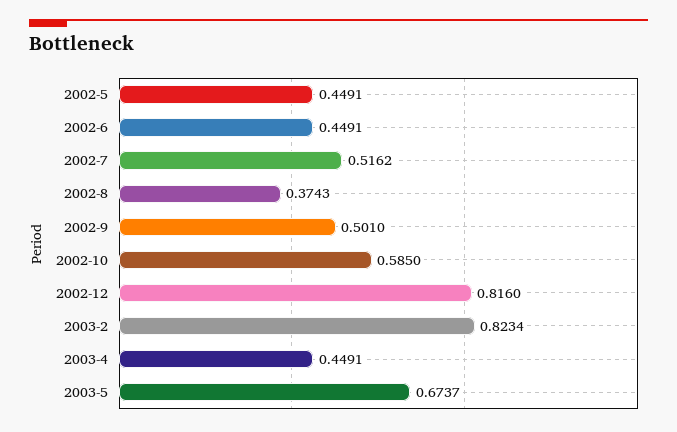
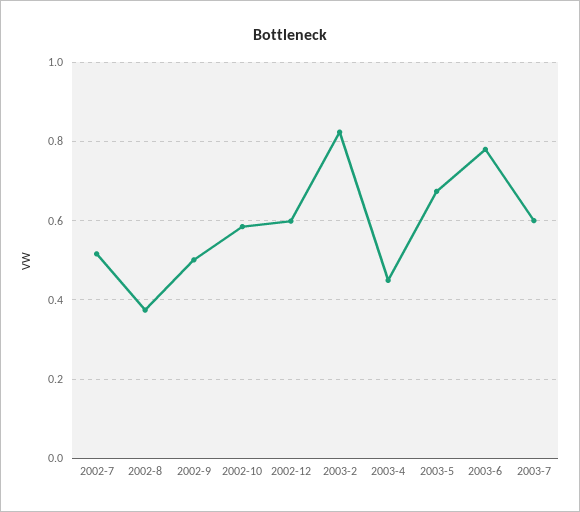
2002-5: 0.4491 -> none
2002-6: 0.4491 -> none
2002-12: 0.816 -> 0.6
2003-6: none -> 0.78
2003-7: none -> 0.6

